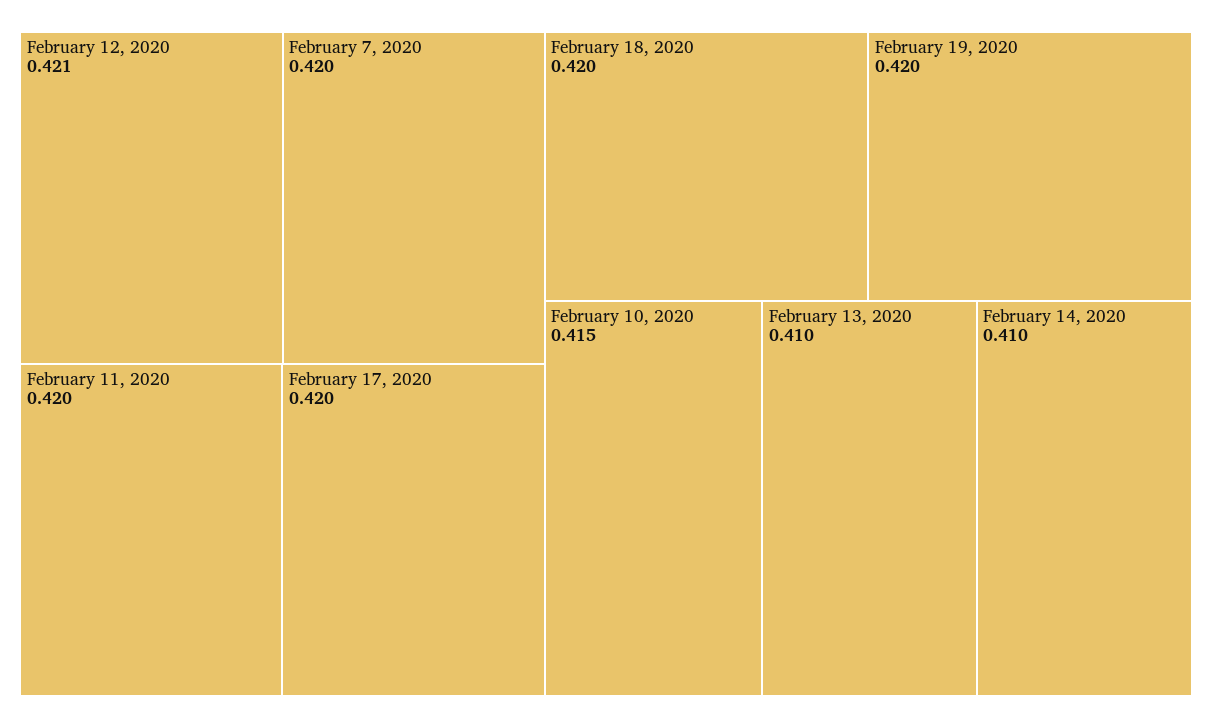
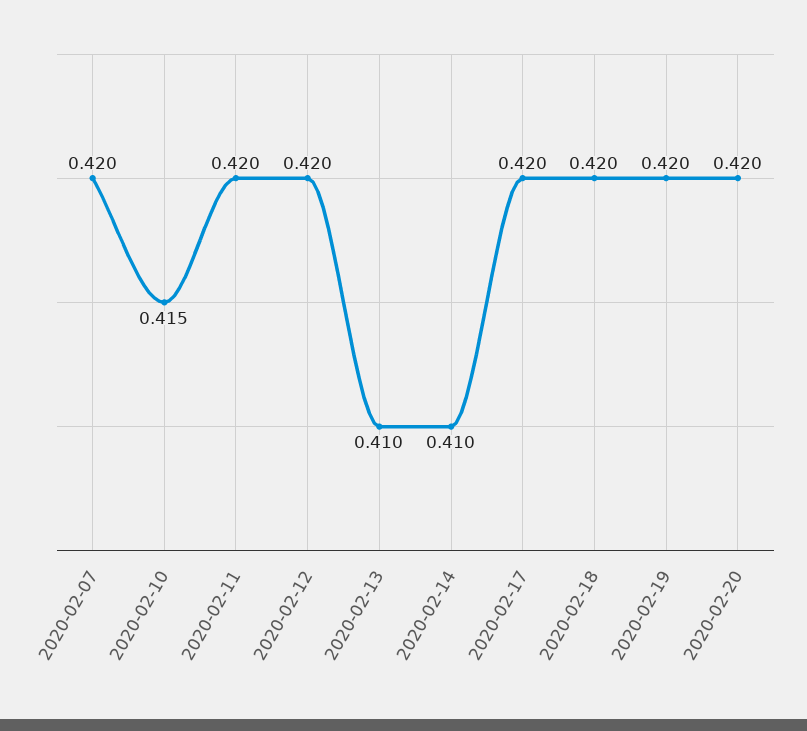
February 12, 2020: 0.421 -> 0.42
2020-02-20: none -> 0.42

